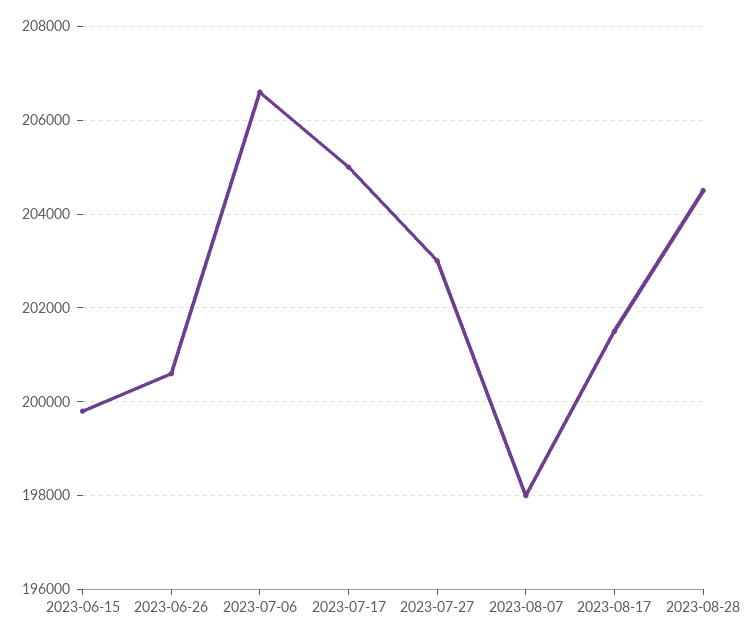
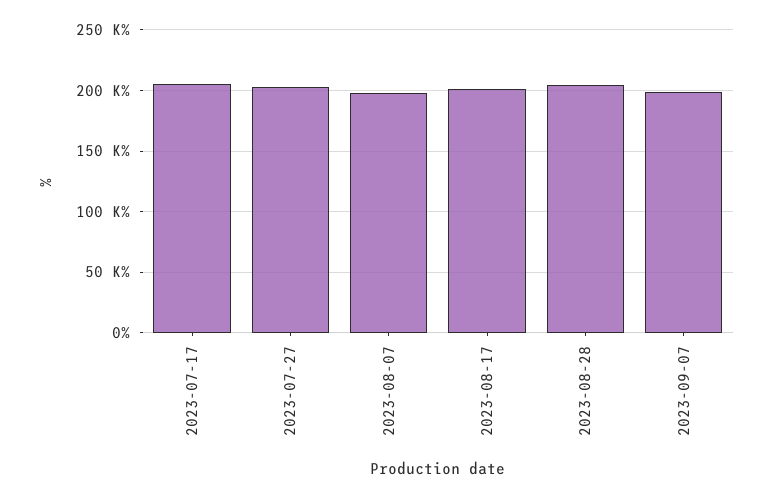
2023-06-15: 199800 -> none
2023-06-26: 200600 -> none
2023-07-06: 206600 -> none
2023-09-07: none -> 200000

